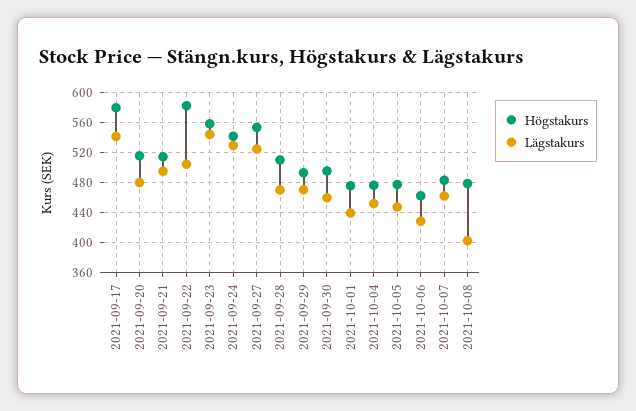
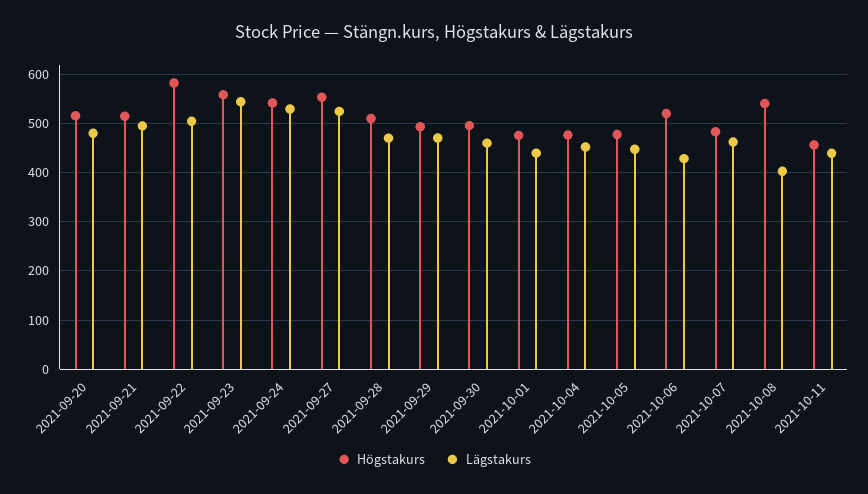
Högstakurs, 2021-09-17: 580 -> none
Lägstakurs, 2021-09-17: 540 -> none
Högstakurs, 2021-10-06: 460 -> 520
Högstakurs, 2021-10-08: 480 -> 540
Högstakurs, 2021-10-11: none -> 460
Lägstakurs, 2021-10-11: none -> 440

